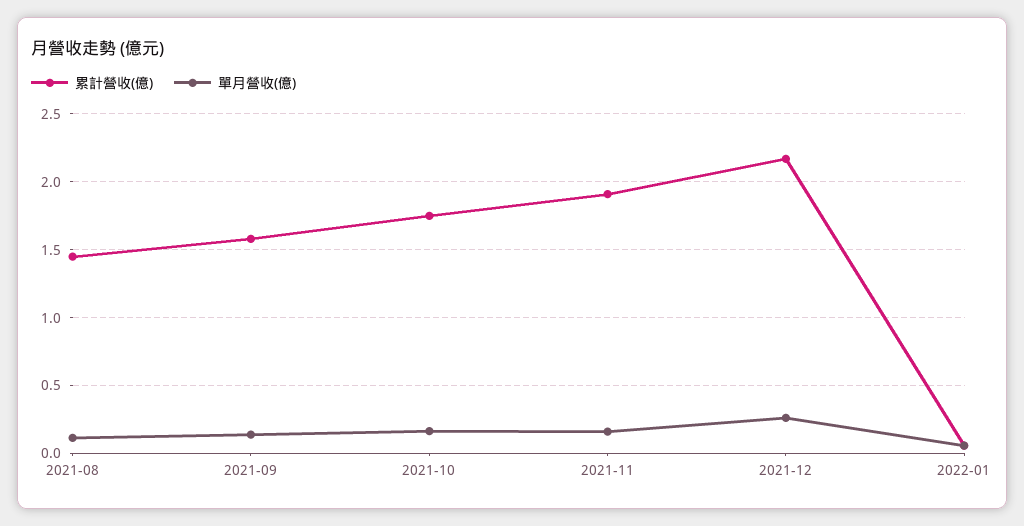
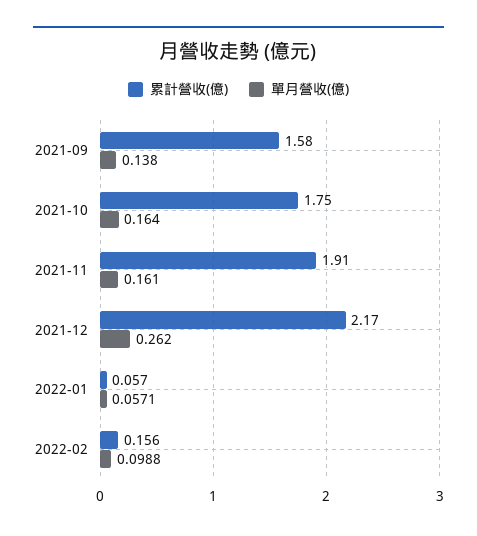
累計營收(億), 2021-08: 1.45 -> none
單月營收(億), 2021-08: 0.1 -> none
累計營收(億), 2022-02: none -> 0.156
單月營收(億), 2022-02: none -> 0.0988

